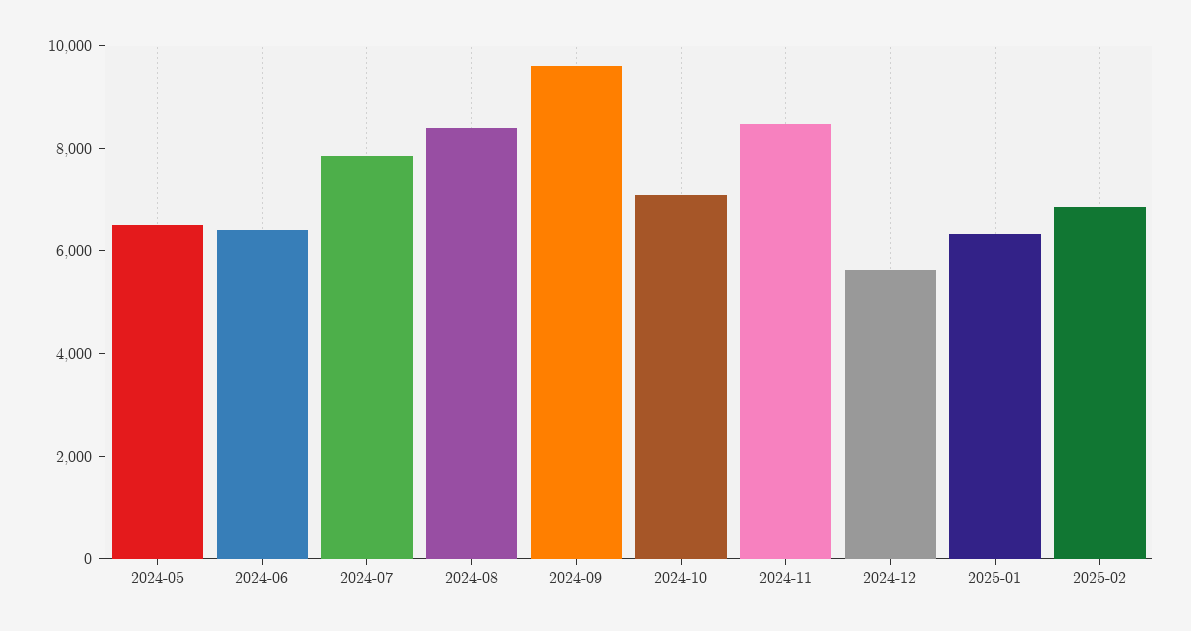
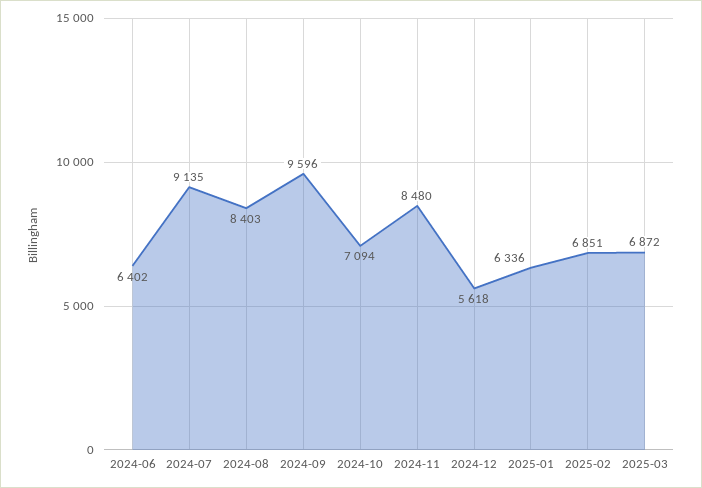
2024-05: 6500 -> none
2024-07: 8000 -> 9135
2025-03: none -> 6872

